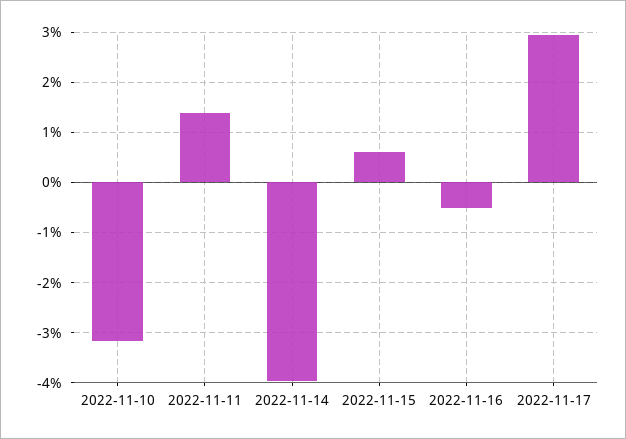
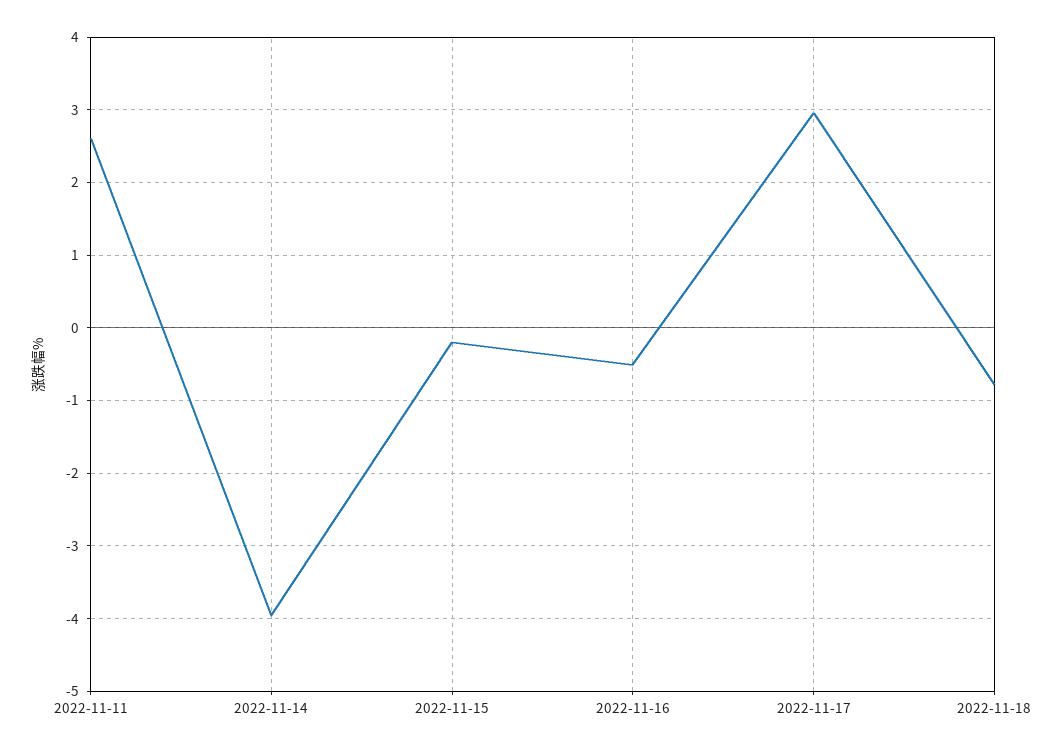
2022-11-10: -3.2 -> none
2022-11-11: 1.4 -> 2.6
2022-11-15: 0.6 -> -0.2
2022-11-18: none -> -0.8

